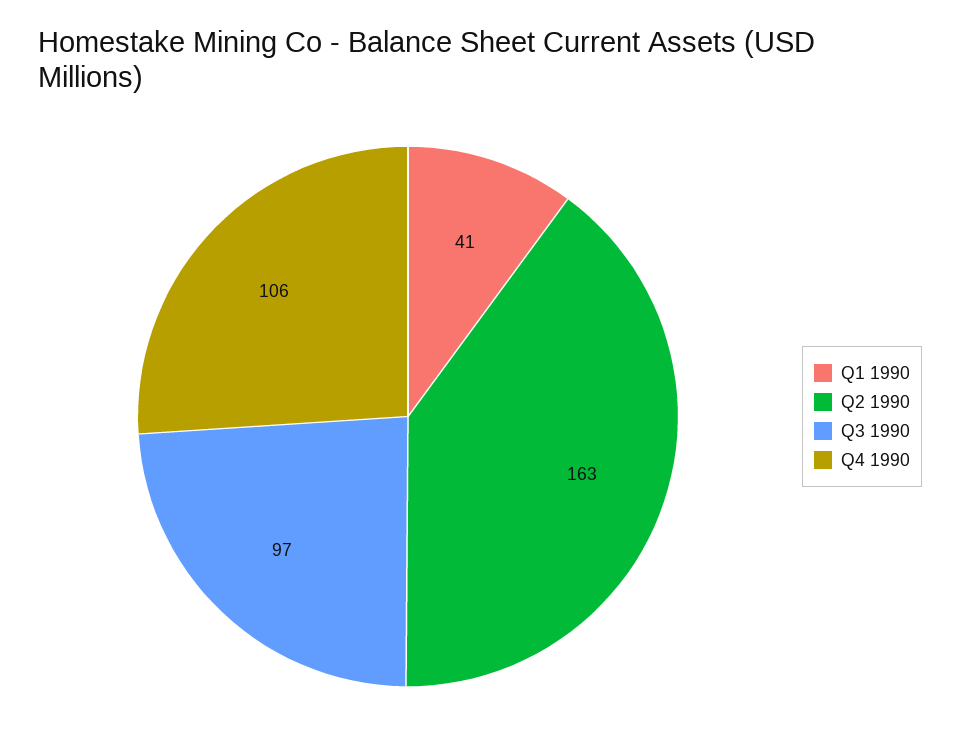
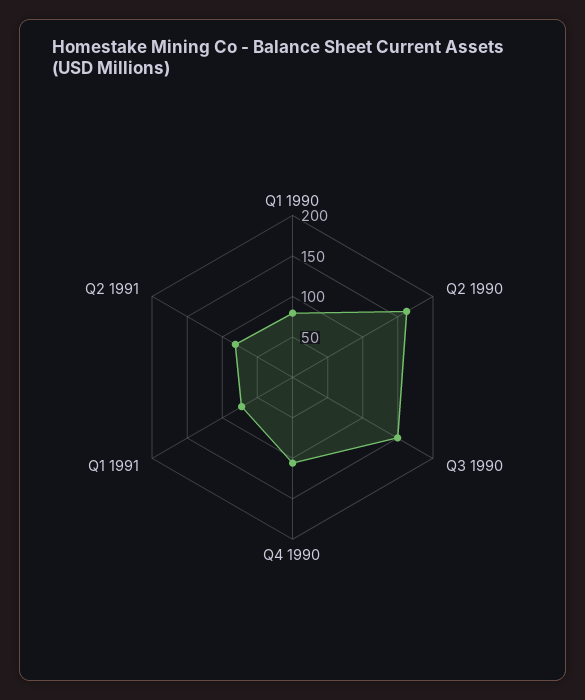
Q1 1990: 41 -> 80
Q3 1990: 97 -> 150
Q1 1991: none -> 70
Q2 1991: none -> 80

